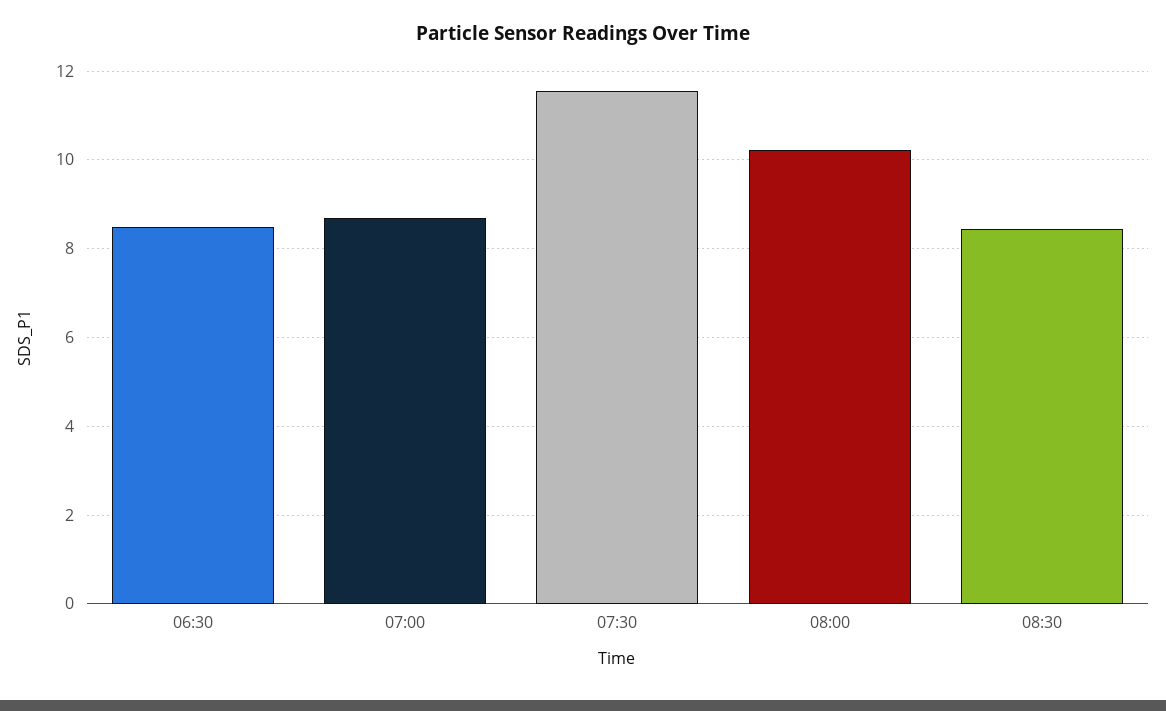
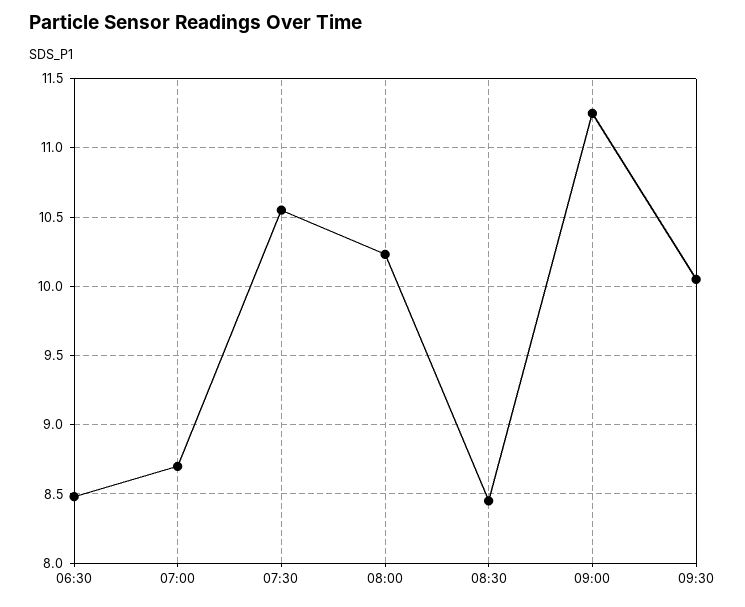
07:30: 11.6 -> 10.55
09:00: none -> 11.25
09:30: none -> 10.05

